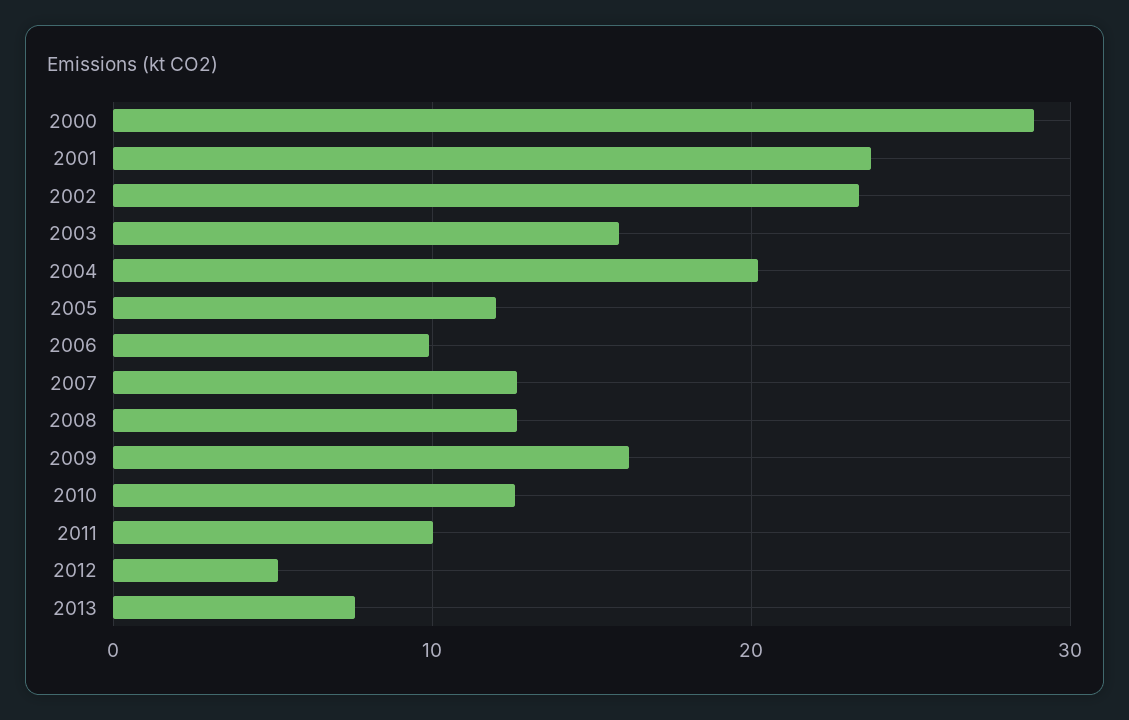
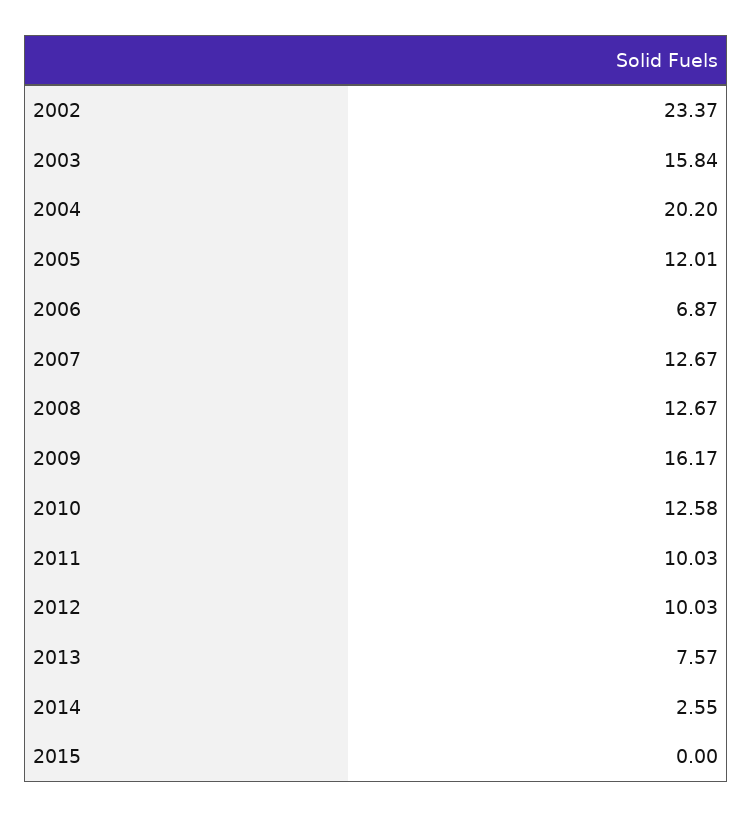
2000: 29 -> none
2001: 24 -> none
2006: 10 -> 6.87
2012: 5 -> 10.03
2014: none -> 2.55
2015: none -> 0

